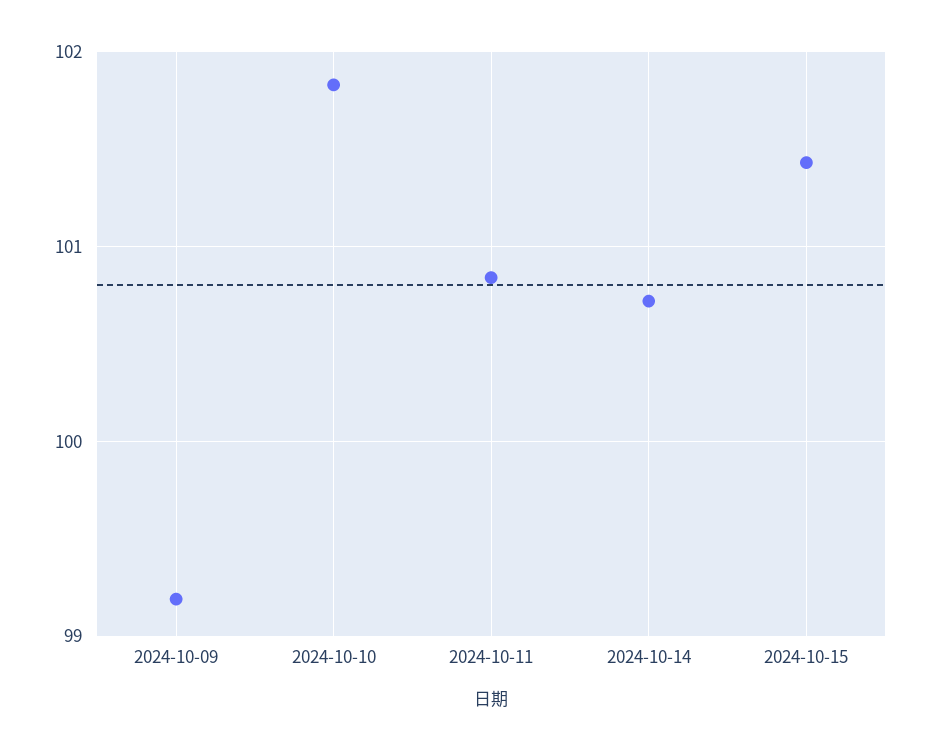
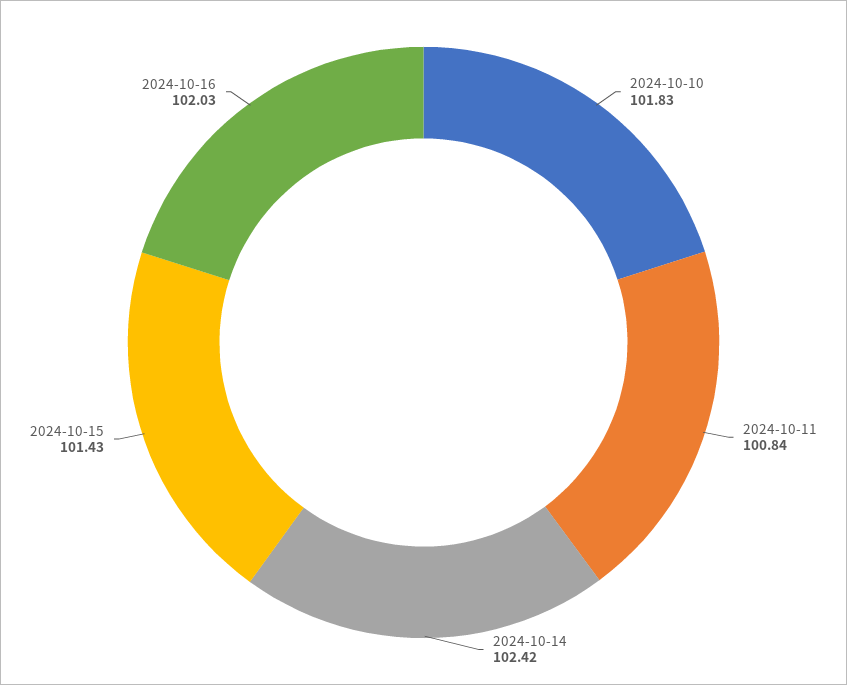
2024-10-09: 99.2 -> none
2024-10-14: 100.7 -> 102.42
2024-10-16: none -> 102.03

